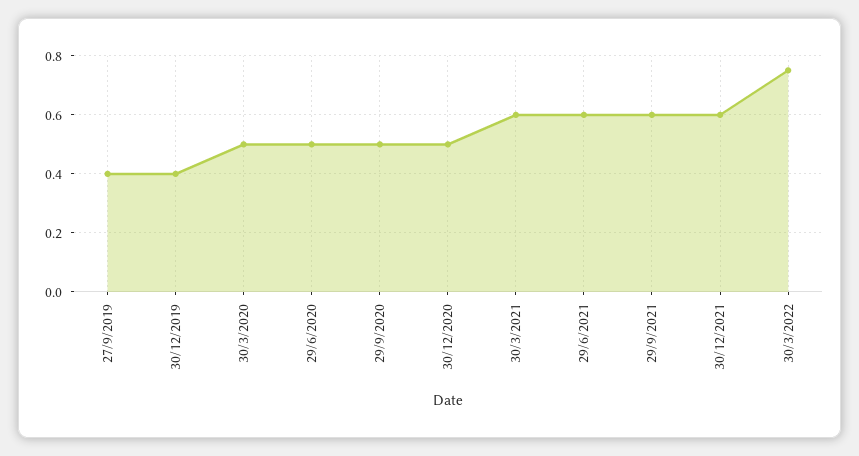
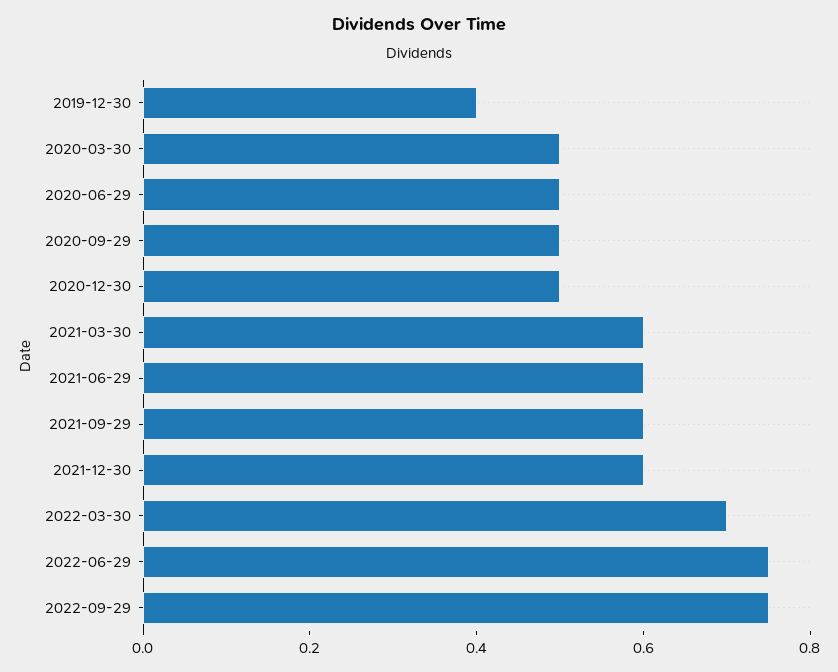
27/9/2019: 0.4 -> none
30/3/2022: 0.75 -> 0.7
2022-06-29: none -> 0.75
2022-09-29: none -> 0.75

